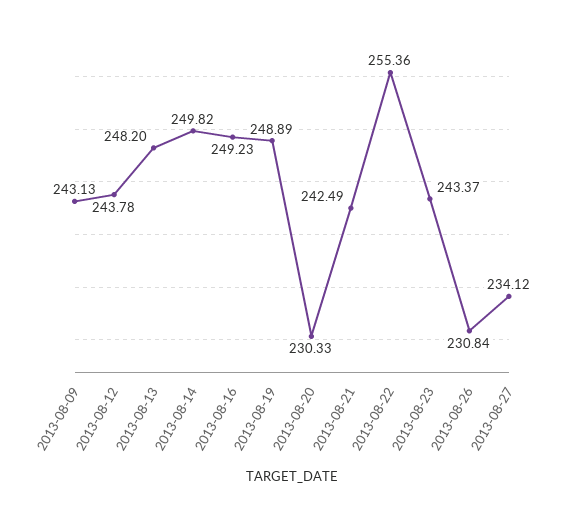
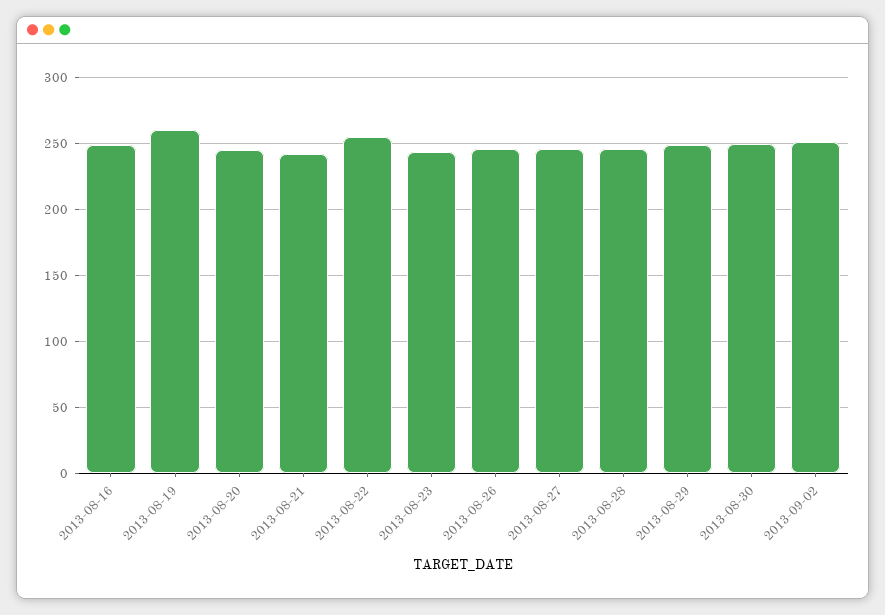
2013-08-09: 243.13 -> none
2013-08-12: 243.78 -> none
2013-08-13: 248.2 -> none
2013-08-14: 249.82 -> none
2013-08-19: 248.89 -> 260
2013-08-20: 230.33 -> 245
2013-08-26: 230.84 -> 245
2013-08-27: 234.12 -> 245
2013-08-28: none -> 245
2013-08-29: none -> 250
2013-08-30: none -> 250
2013-09-02: none -> 250

